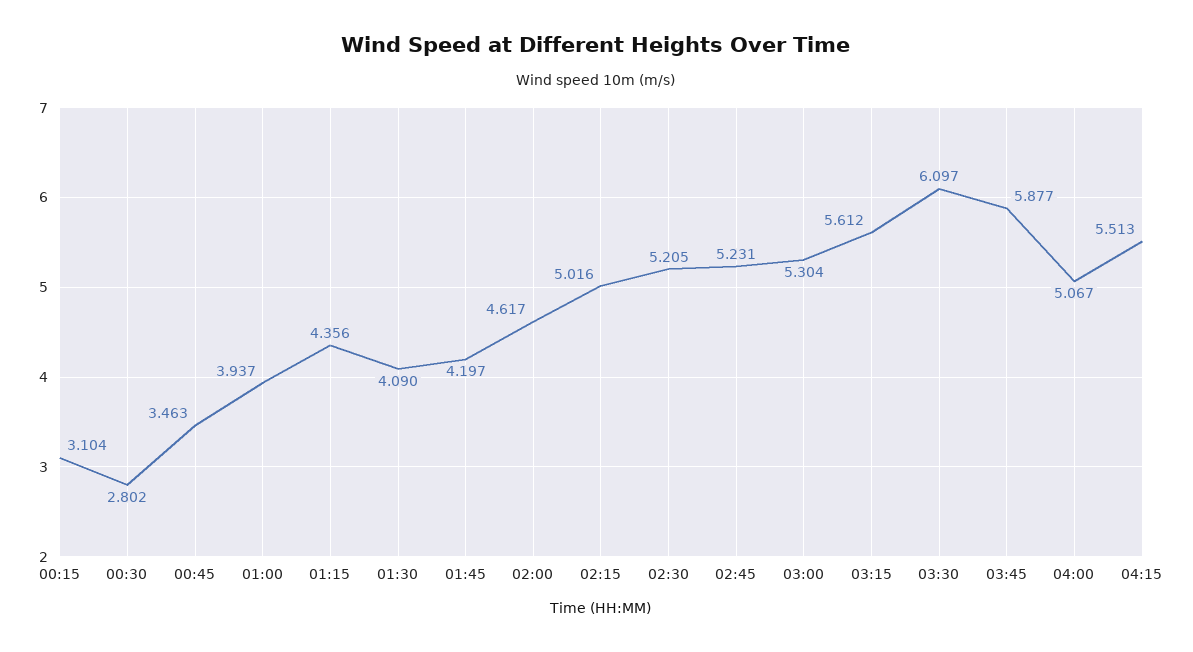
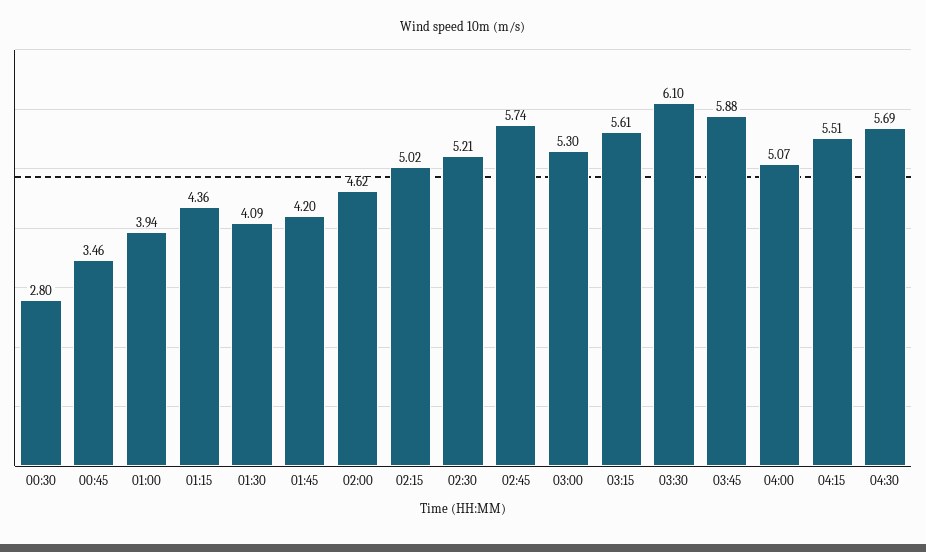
00:15: 3.104 -> none
02:45: 5.231 -> 5.74
04:30: none -> 5.69

